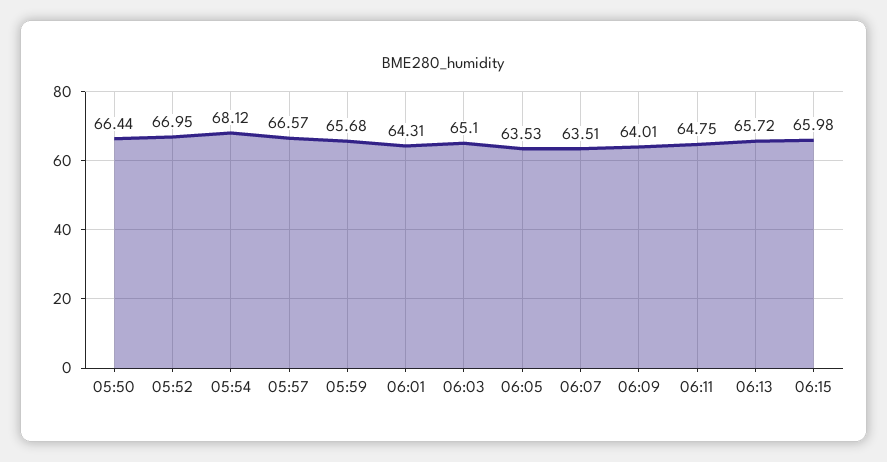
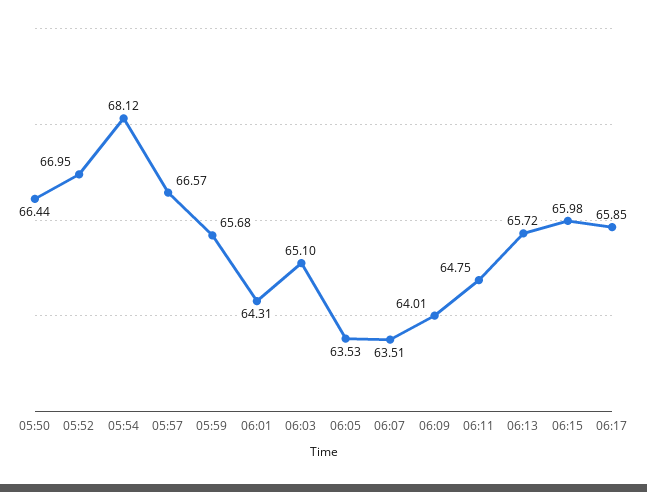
06:17: none -> 65.85

